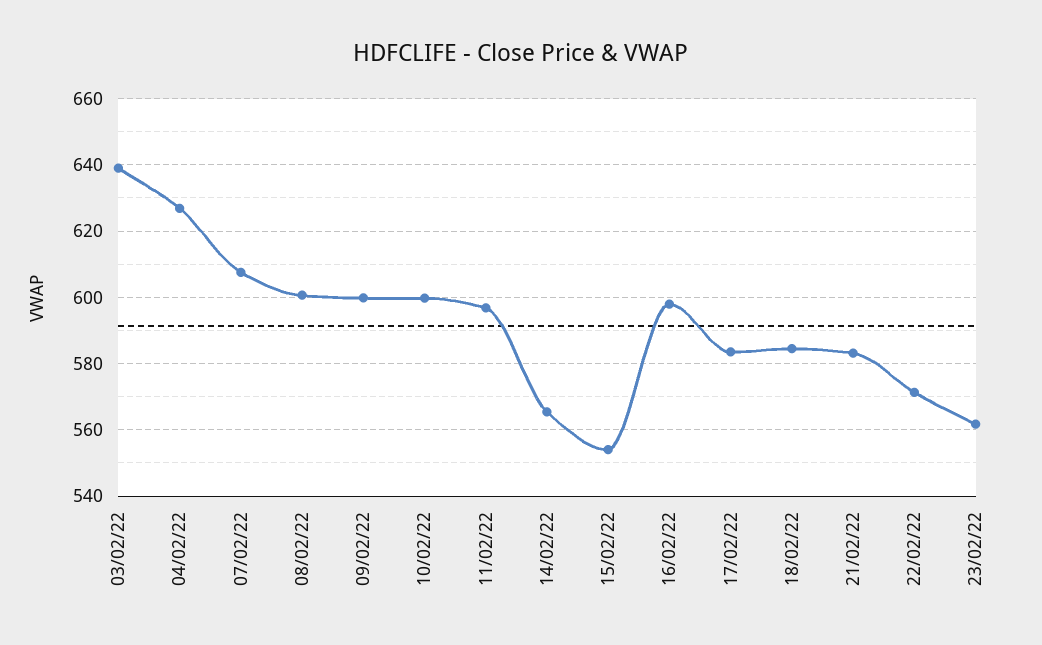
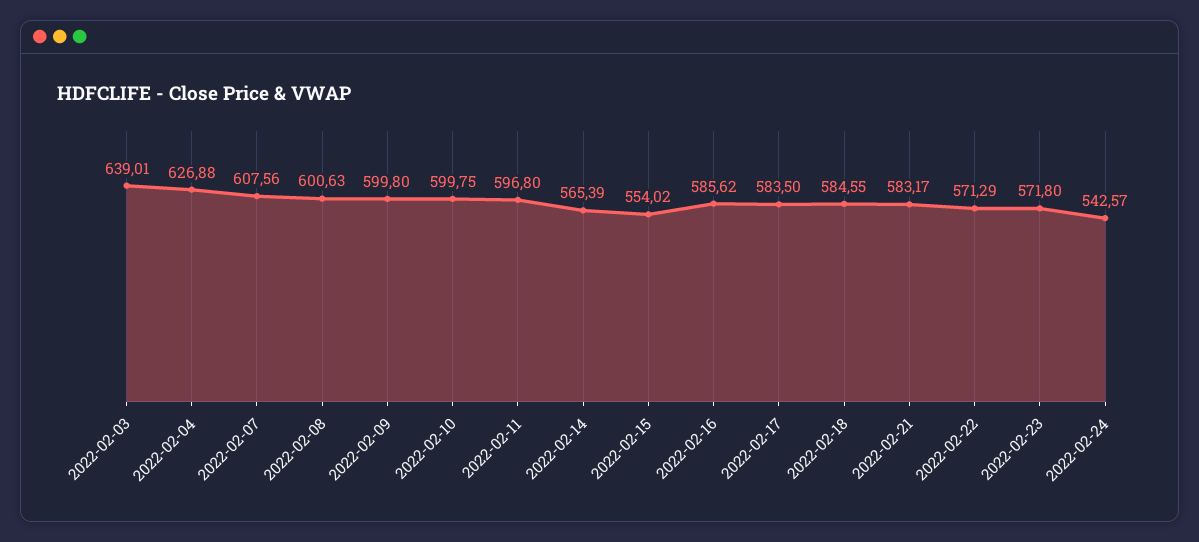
16/02/22: 598 -> 585.62
23/02/22: 562 -> 571.8
2022-02-24: none -> 542.57

